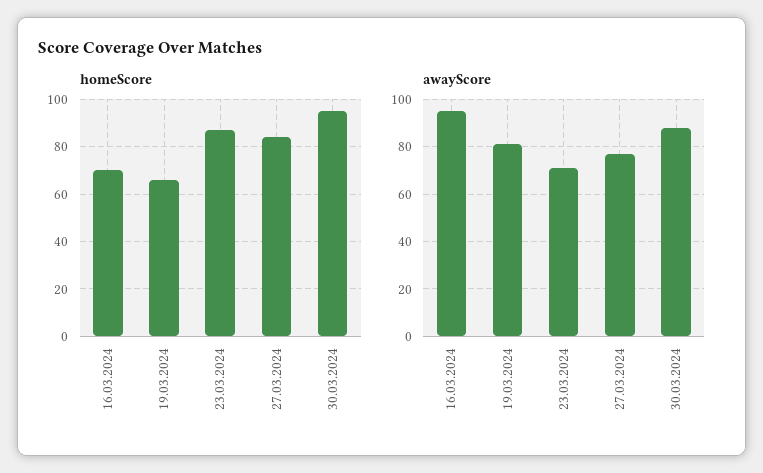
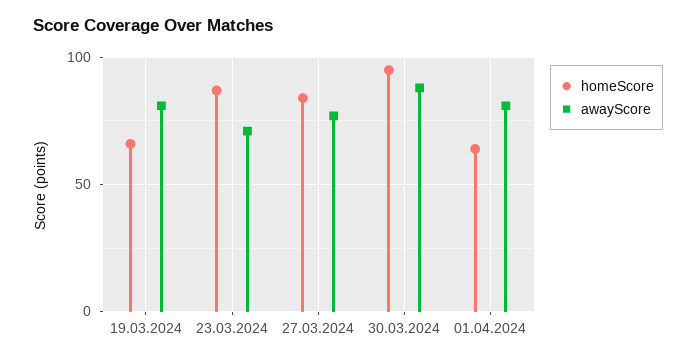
homeScore, 16.03.2024: 70 -> none
awayScore, 16.03.2024: 95 -> none
homeScore, 01.04.2024: none -> 65
awayScore, 01.04.2024: none -> 80

